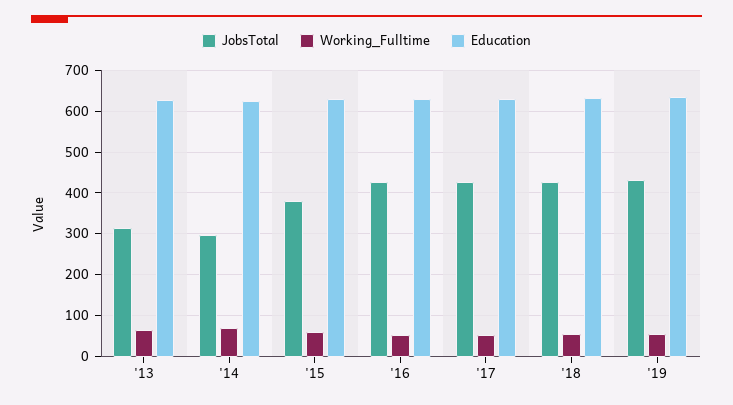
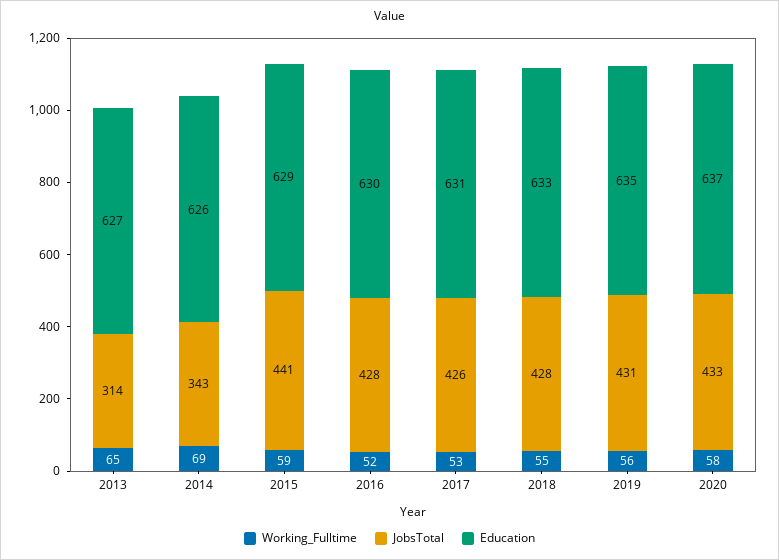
JobsTotal, '14: 300 -> 343
JobsTotal, '15: 380 -> 441
Working_Fulltime, 2020: none -> 58
JobsTotal, 2020: none -> 433
Education, 2020: none -> 637

